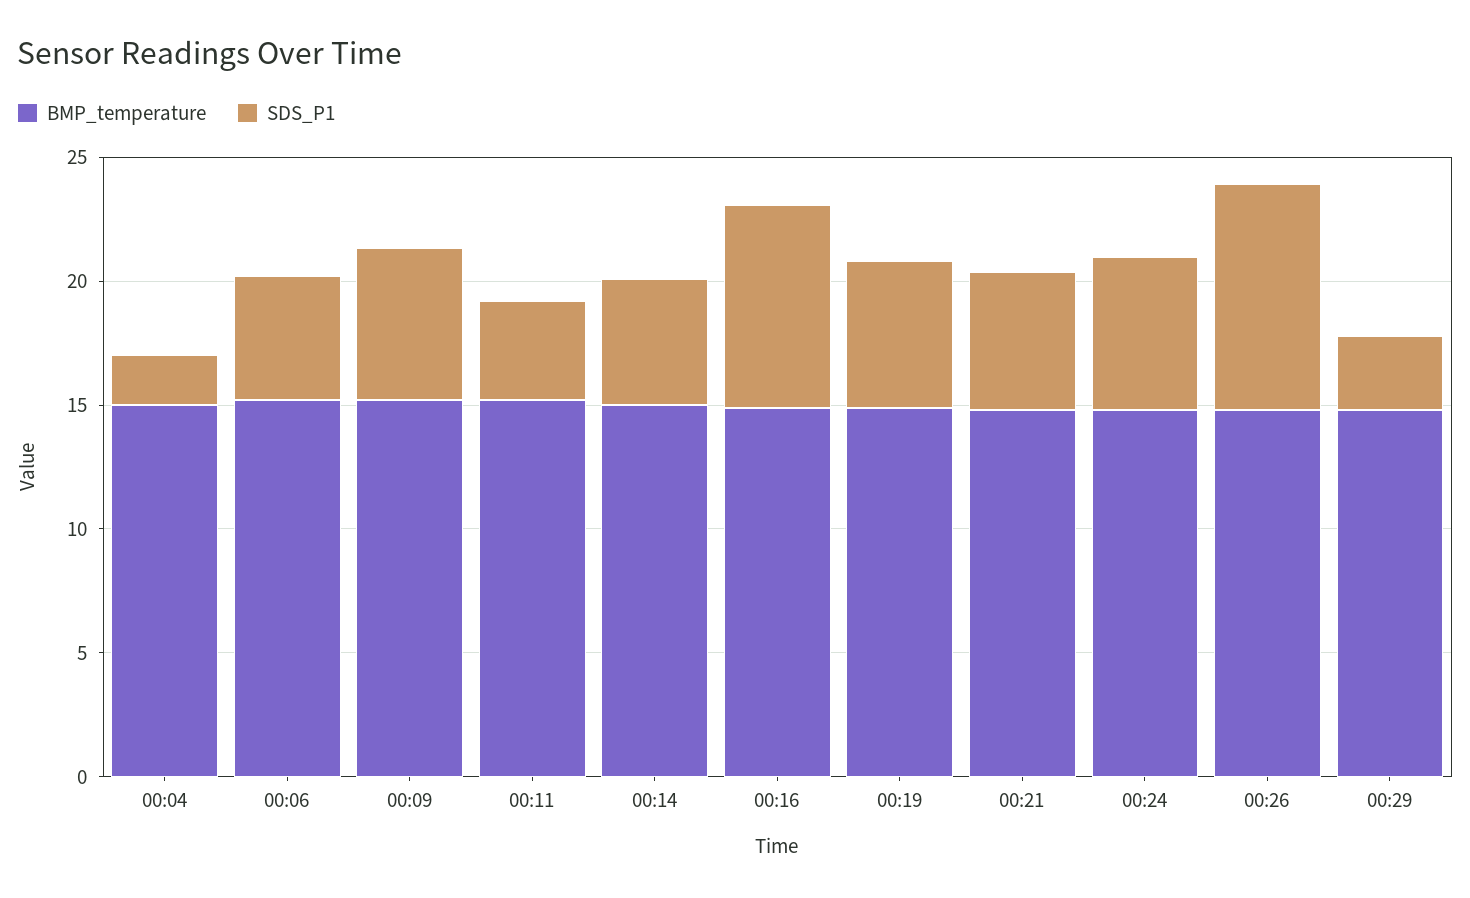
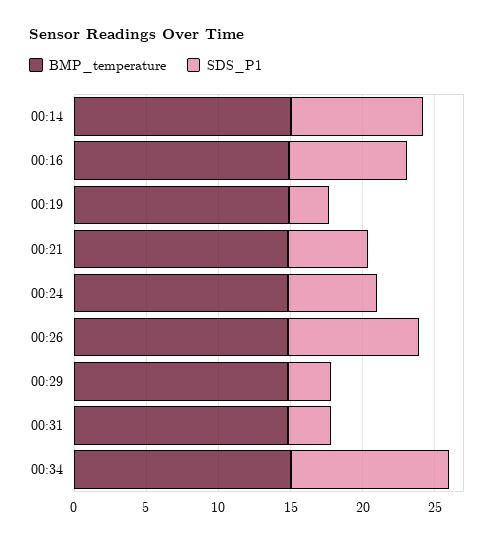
BMP_temperature, 00:04: 15 -> none
SDS_P1, 00:04: 2 -> none
BMP_temperature, 00:06: 15 -> none
SDS_P1, 00:06: 5 -> none
BMP_temperature, 00:09: 15 -> none
SDS_P1, 00:09: 6 -> none
BMP_temperature, 00:11: 15 -> none
SDS_P1, 00:11: 4 -> none
SDS_P1, 00:14: 5 -> 9
SDS_P1, 00:19: 6 -> 3
BMP_temperature, 00:31: none -> 15
SDS_P1, 00:31: none -> 3
BMP_temperature, 00:34: none -> 15
SDS_P1, 00:34: none -> 11

